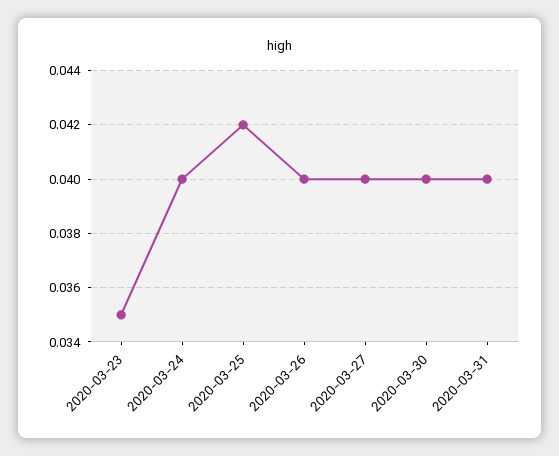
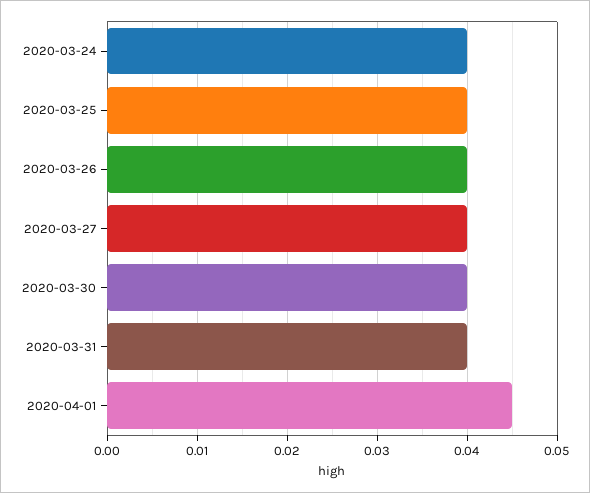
2020-03-23: 0.035 -> none
2020-03-25: 0.042 -> 0.04
2020-04-01: none -> 0.045

